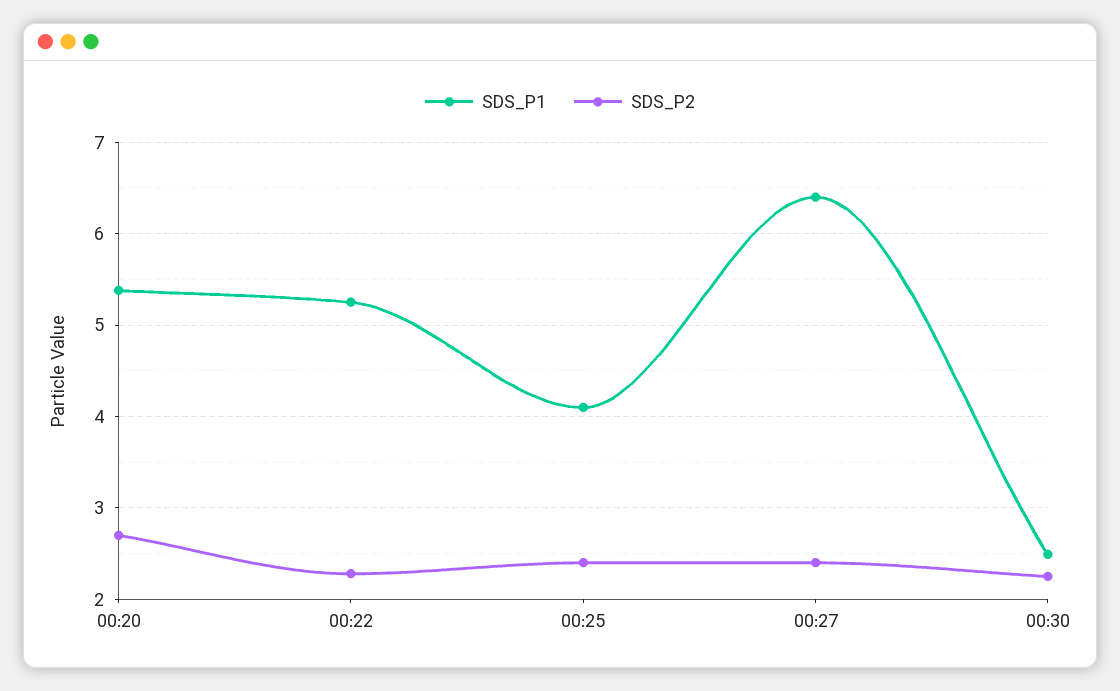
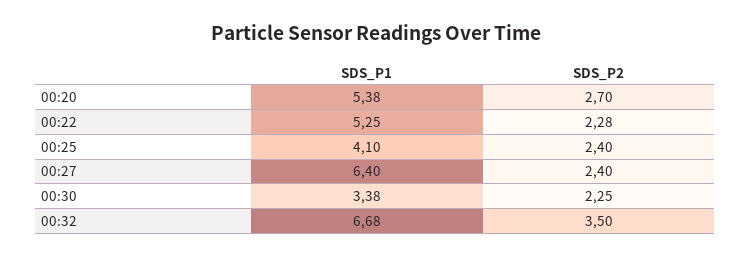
SDS_P1, 00:30: 2.5 -> 3.38
SDS_P1, 00:32: none -> 6.68
SDS_P2, 00:32: none -> 3.5

